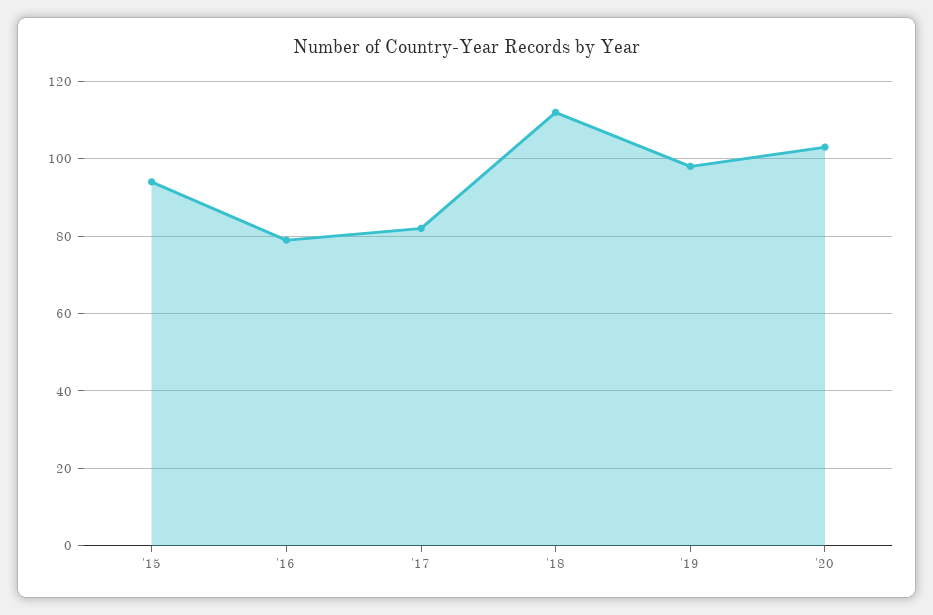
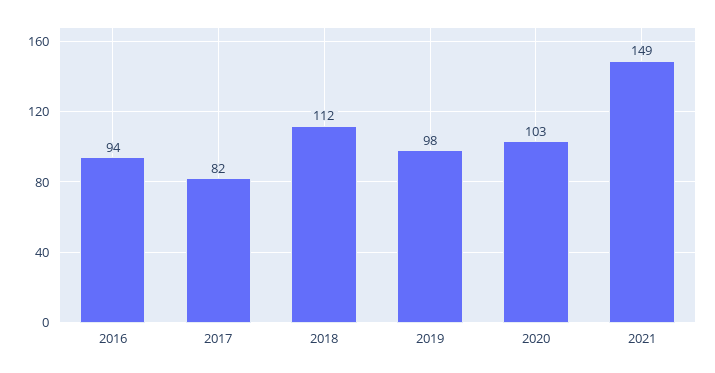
'15: 95 -> none
'16: 80 -> 94
2021: none -> 149

